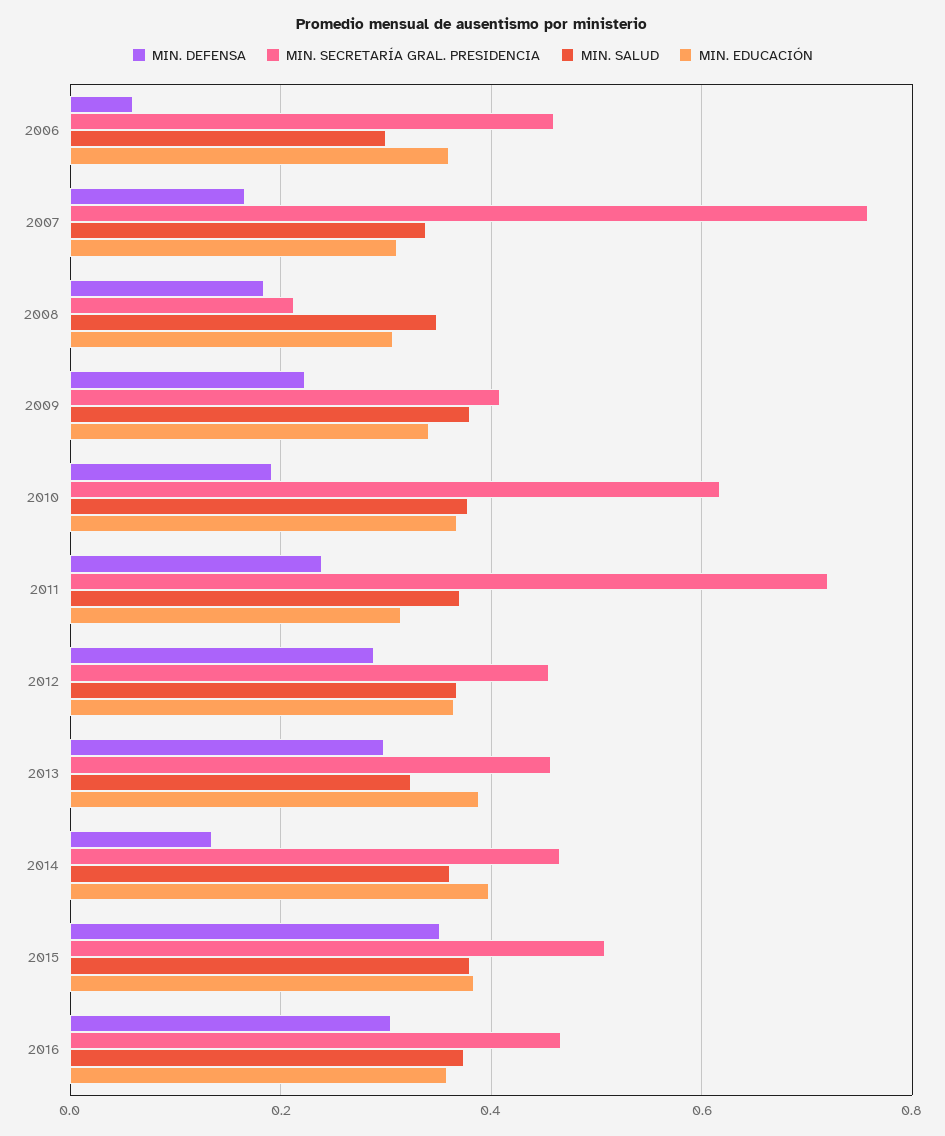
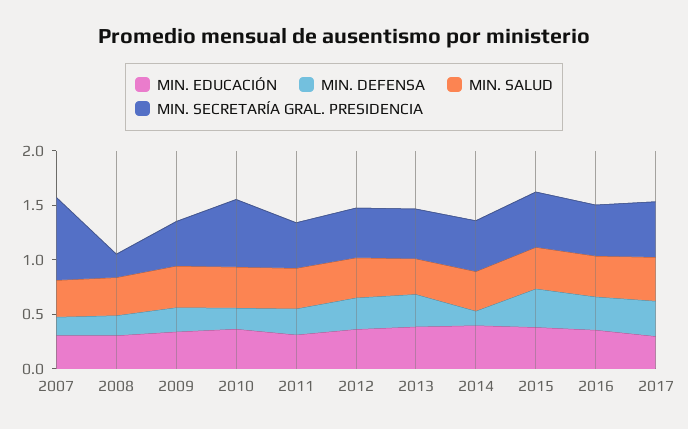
MIN. DEFENSA, 2006: 0.06 -> none
MIN. SECRETARÍA GRAL. PRESIDENCIA, 2006: 0.46 -> none
MIN. SALUD, 2006: 0.3 -> none
MIN. EDUCACIÓN, 2006: 0.36 -> none
MIN. SECRETARÍA GRAL. PRESIDENCIA, 2011: 0.72 -> 0.4
MIN. EDUCACIÓN, 2017: none -> 0.3
MIN. DEFENSA, 2017: none -> 0.3
MIN. SALUD, 2017: none -> 0.4
MIN. SECRETARÍA GRAL. PRESIDENCIA, 2017: none -> 0.5

